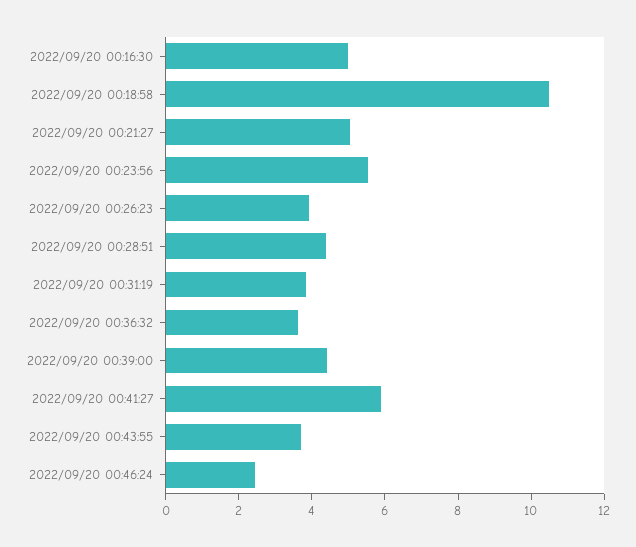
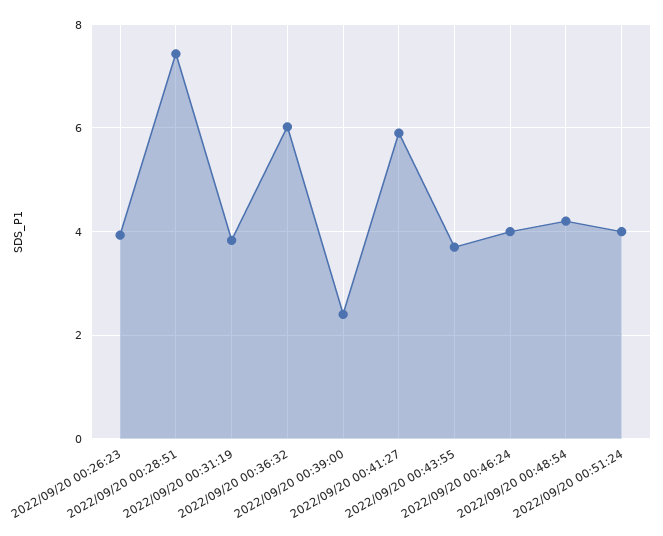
2022/09/20 00:16:30: 5 -> none
2022/09/20 00:18:58: 10.5 -> none
2022/09/20 00:21:27: 5 -> none
2022/09/20 00:23:56: 5.5 -> none
2022/09/20 00:28:51: 4.5 -> 7.4
2022/09/20 00:36:32: 3.5 -> 6
2022/09/20 00:39:00: 4.5 -> 2.4
2022/09/20 00:46:24: 2.5 -> 4
2022/09/20 00:48:54: none -> 4.2
2022/09/20 00:51:24: none -> 4

